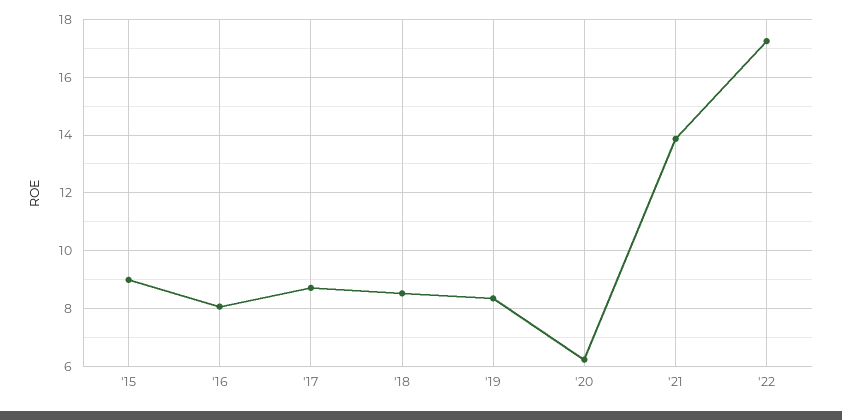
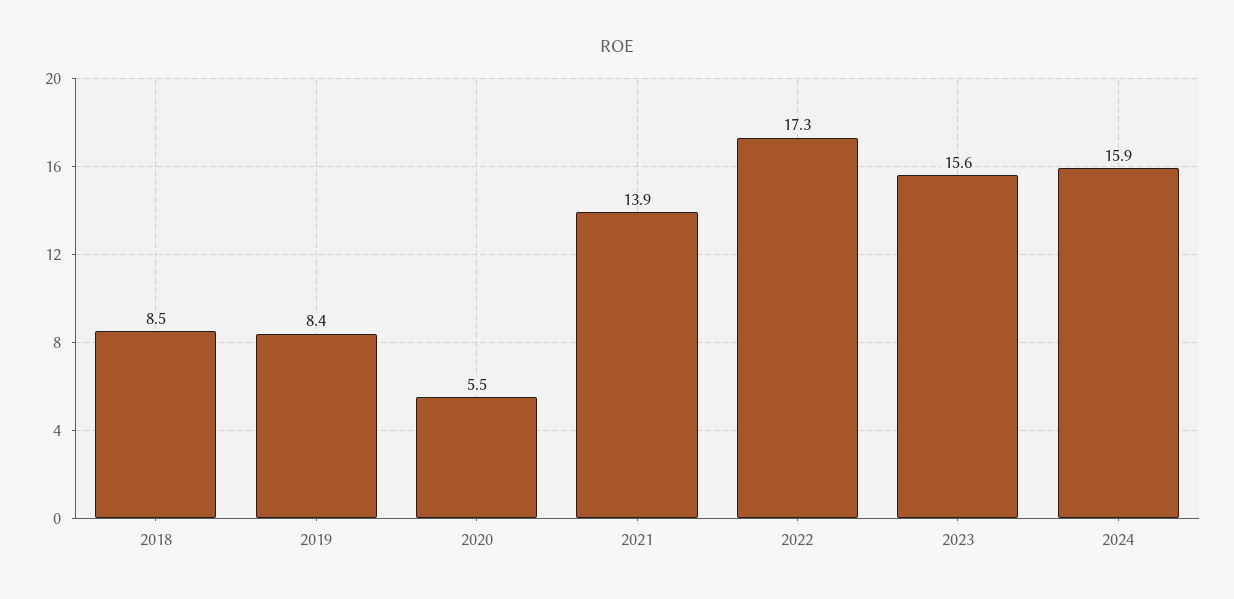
'15: 9 -> none
'16: 8 -> none
'17: 8.75 -> none
'20: 6.25 -> 5.5
2023: none -> 15.6
2024: none -> 15.9

